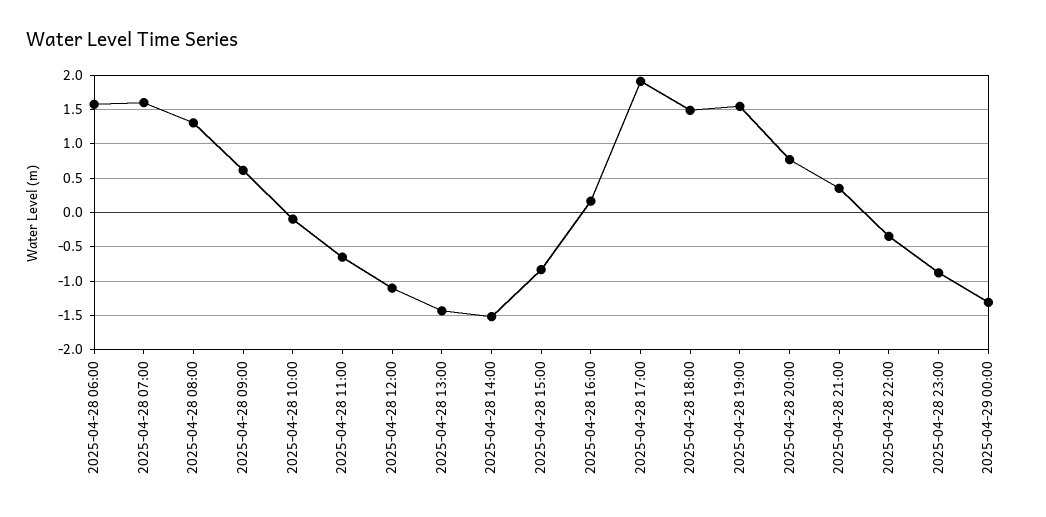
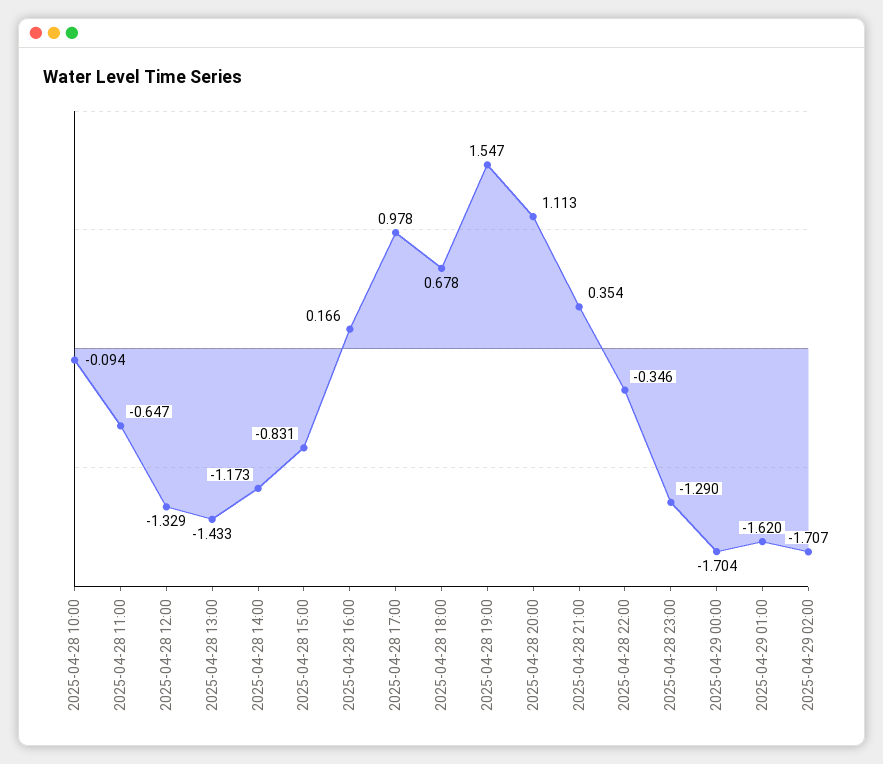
2025-04-28 06:00: 1.6 -> none
2025-04-28 07:00: 1.6 -> none
2025-04-28 08:00: 1.3 -> none
2025-04-28 09:00: 0.6 -> none
2025-04-28 12:00: -1.1 -> -1.329
2025-04-28 14:00: -1.5 -> -1.173
2025-04-28 17:00: 1.9 -> 0.978
2025-04-28 18:00: 1.5 -> 0.678
2025-04-28 20:00: 0.8 -> 1.113
2025-04-28 23:00: -0.9 -> -1.29
2025-04-29 00:00: -1.3 -> -1.704
2025-04-29 01:00: none -> -1.62
2025-04-29 02:00: none -> -1.707

